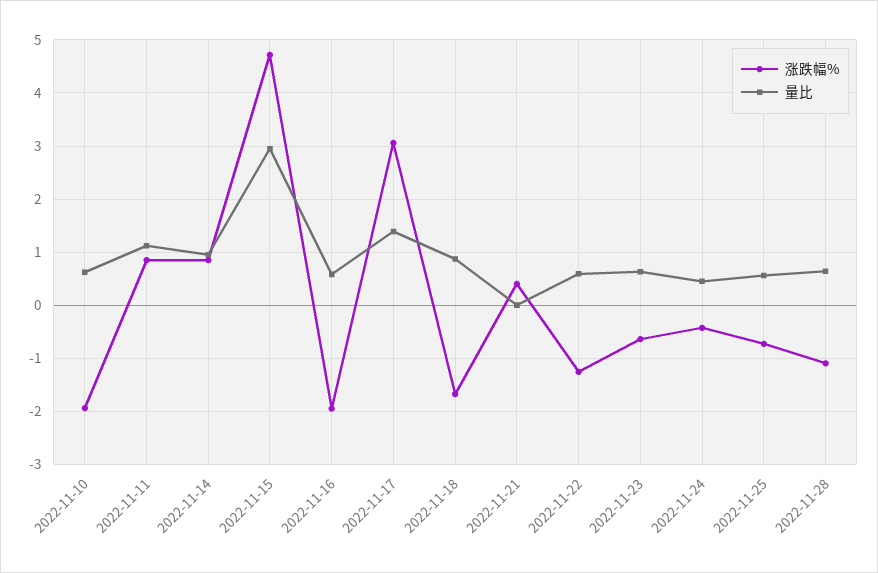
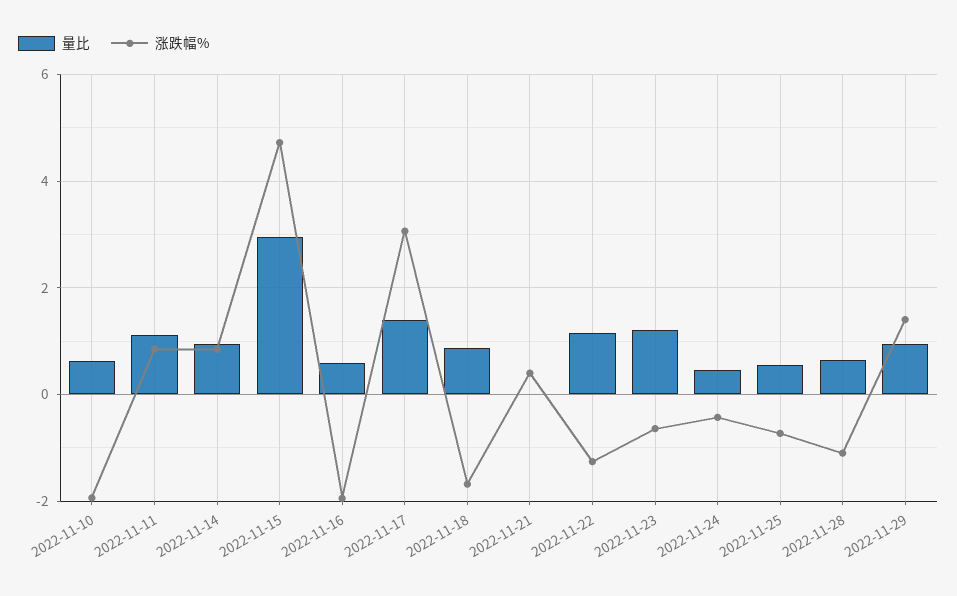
量比, 2022-11-22: 0.6 -> 1.2
量比, 2022-11-23: 0.6 -> 1.2
量比, 2022-11-29: none -> 1
涨跌幅%, 2022-11-29: none -> 1.4

